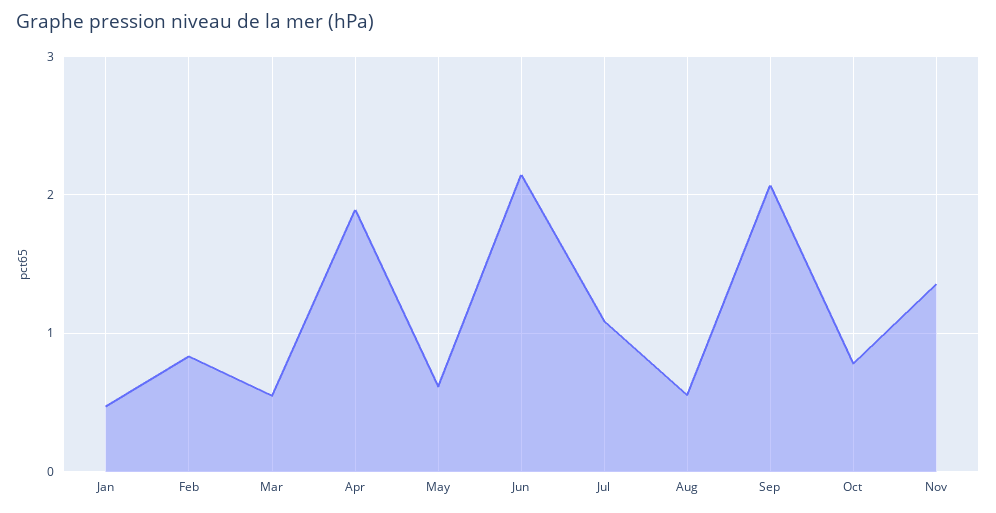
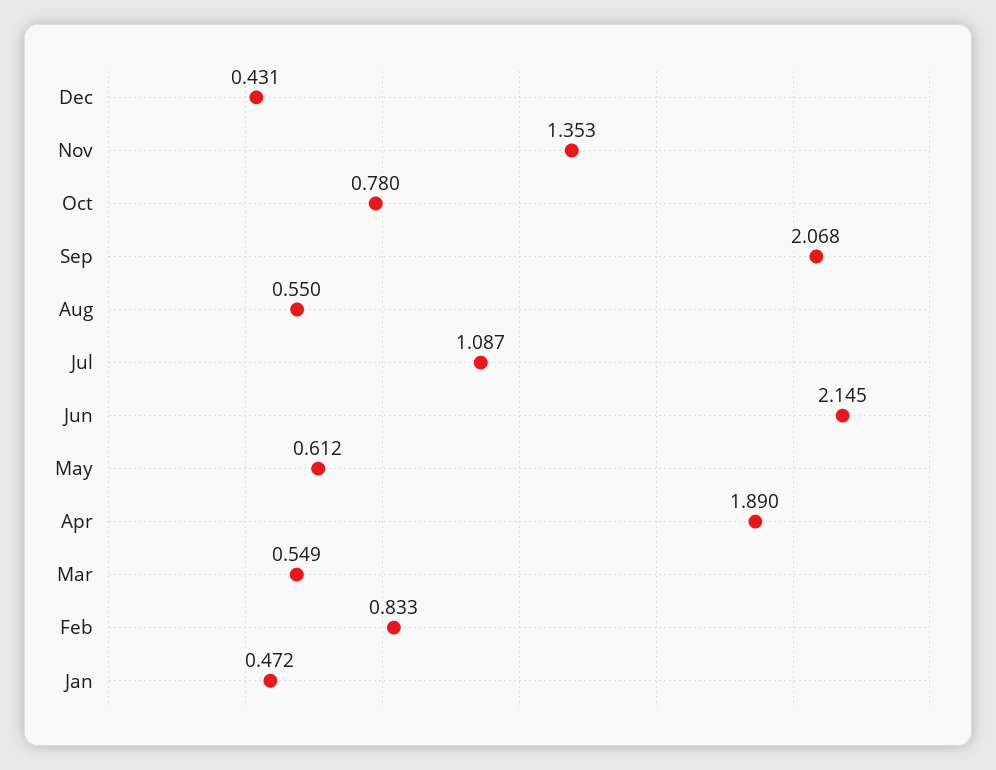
Dec: none -> 0.431

